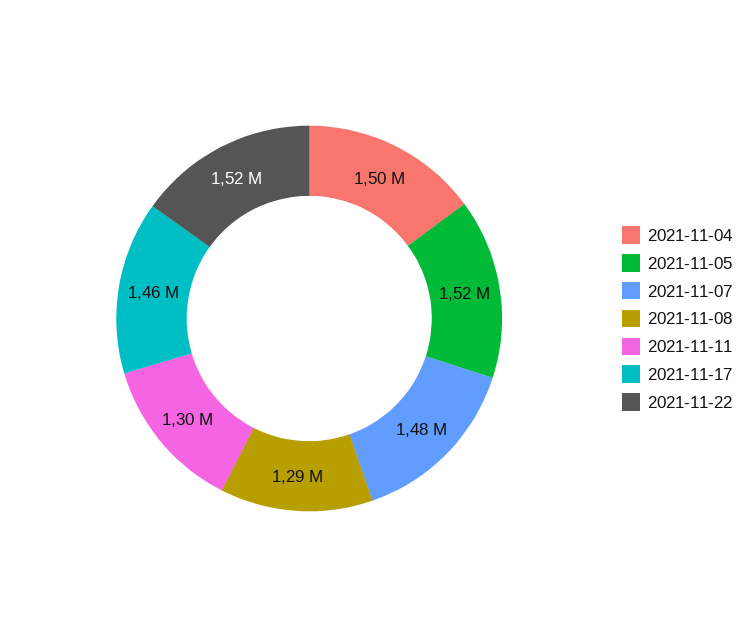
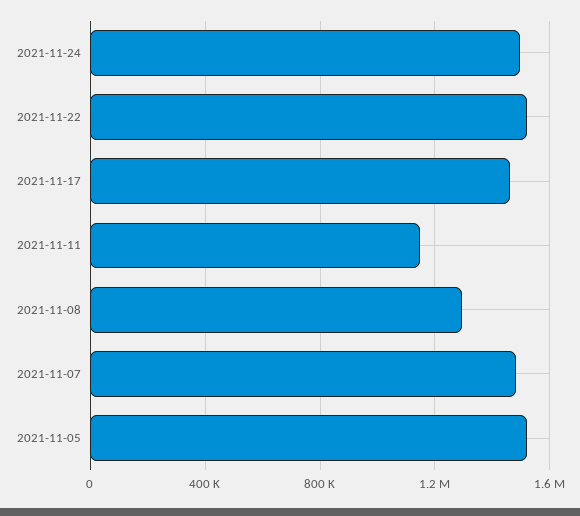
2021-11-04: 1500000 -> none
2021-11-11: 1300000 -> 1150000
2021-11-24: none -> 1500000

